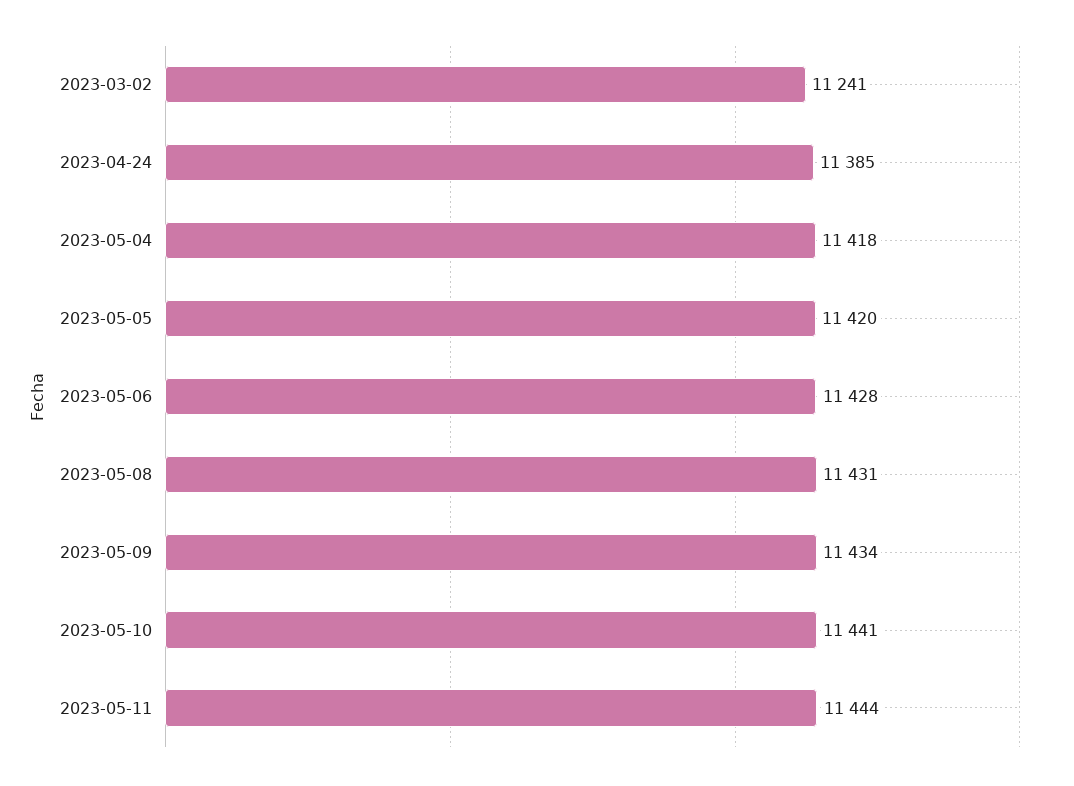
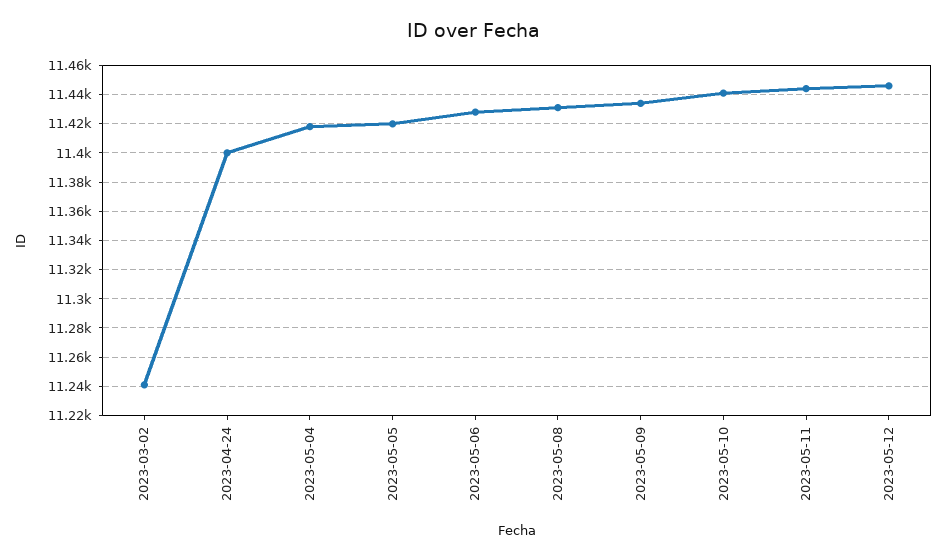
2023-04-24: 11385 -> 11400
2023-05-12: none -> 11445

